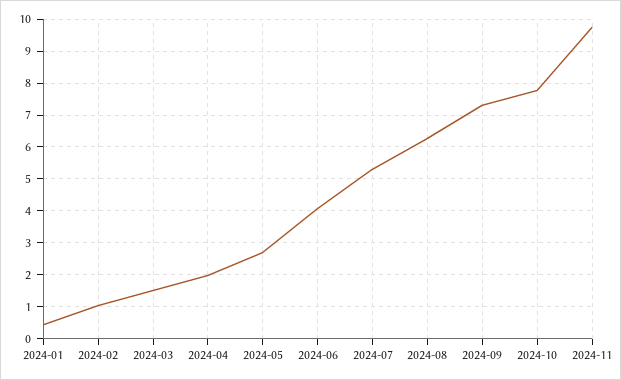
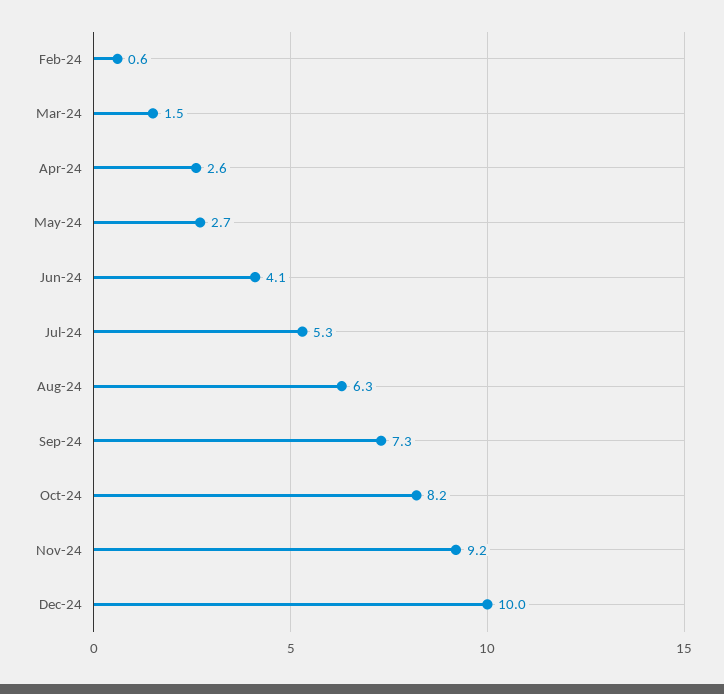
2024-01: 0.4 -> none
2024-02: 1 -> 0.6
2024-04: 2 -> 2.6
2024-10: 7.8 -> 8.2
2024-11: 9.8 -> 9.2
Dec-24: none -> 10

